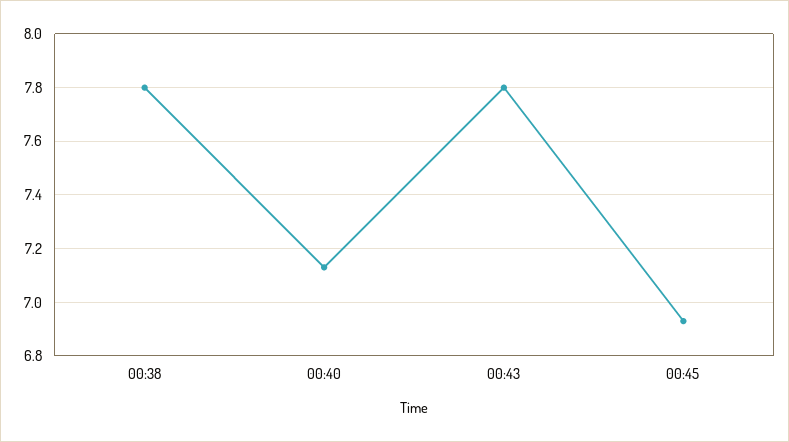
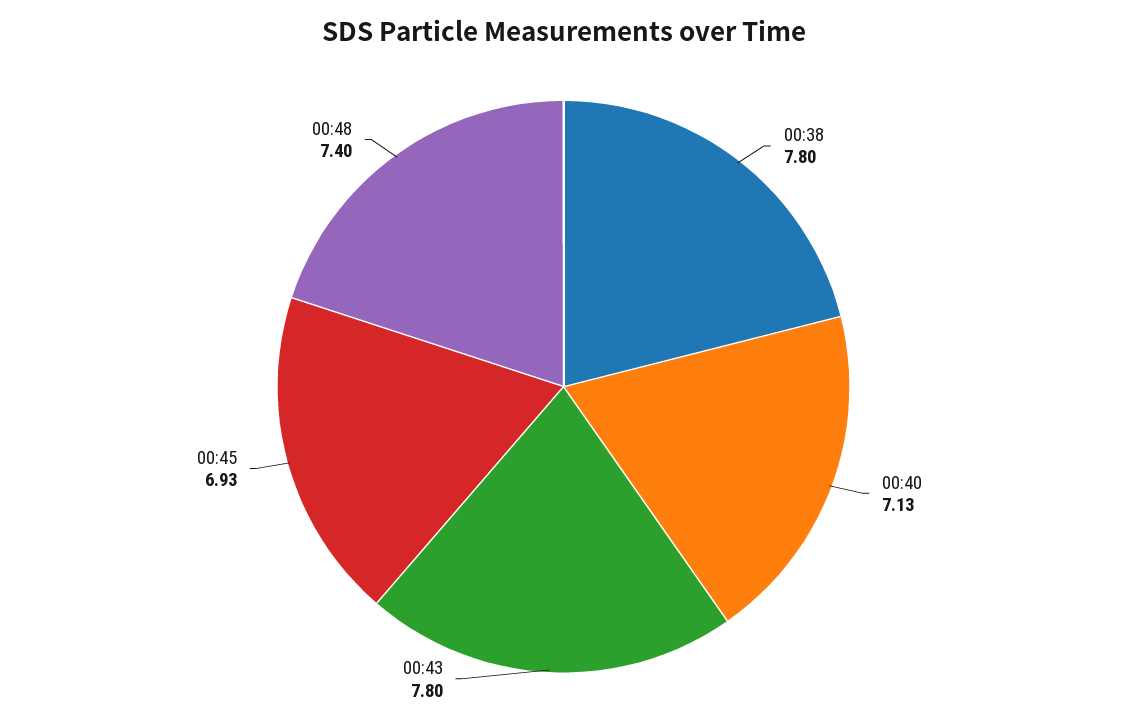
00:48: none -> 7.4

